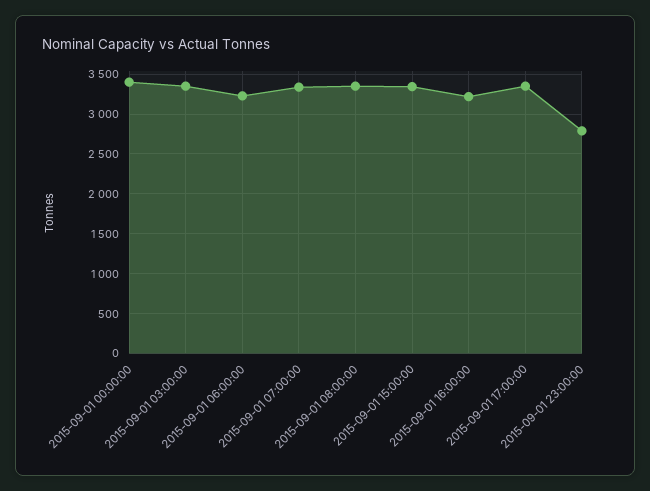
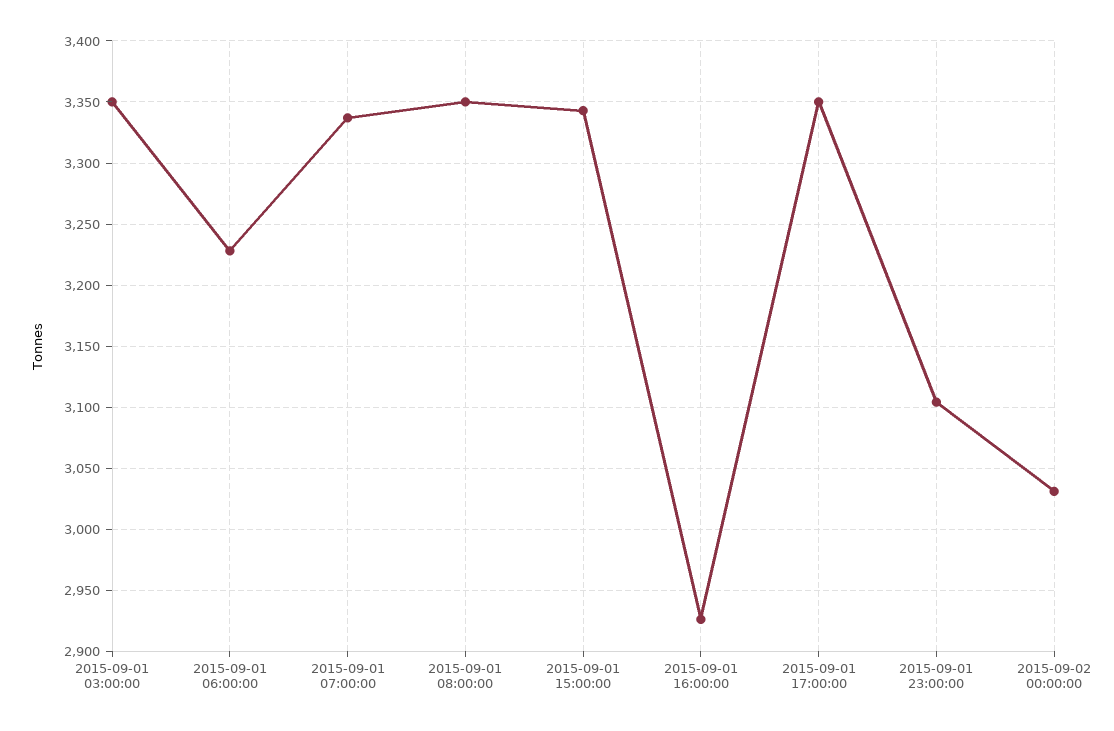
2015-09-01 00:00:00: 3400 -> none
2015-09-01 16:00:00: 3200 -> 2925
2015-09-01 23:00:00: 2800 -> 3105
2015-09-02 00:00:00: none -> 3030

